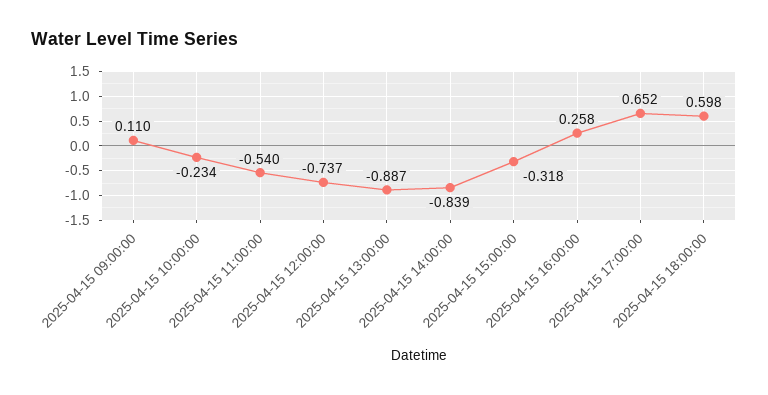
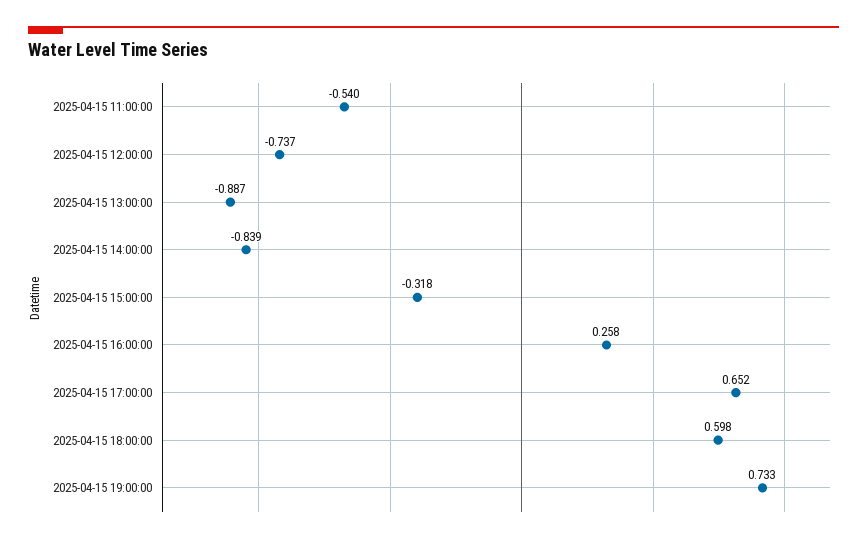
2025-04-15 09:00:00: 0.11 -> none
2025-04-15 10:00:00: -0.234 -> none
2025-04-15 19:00:00: none -> 0.733

